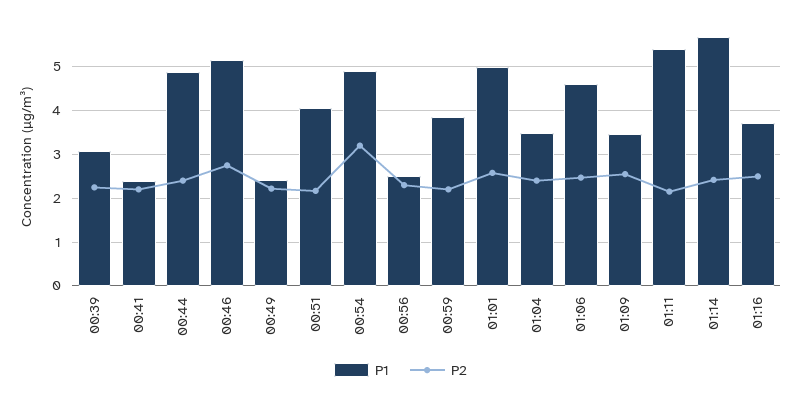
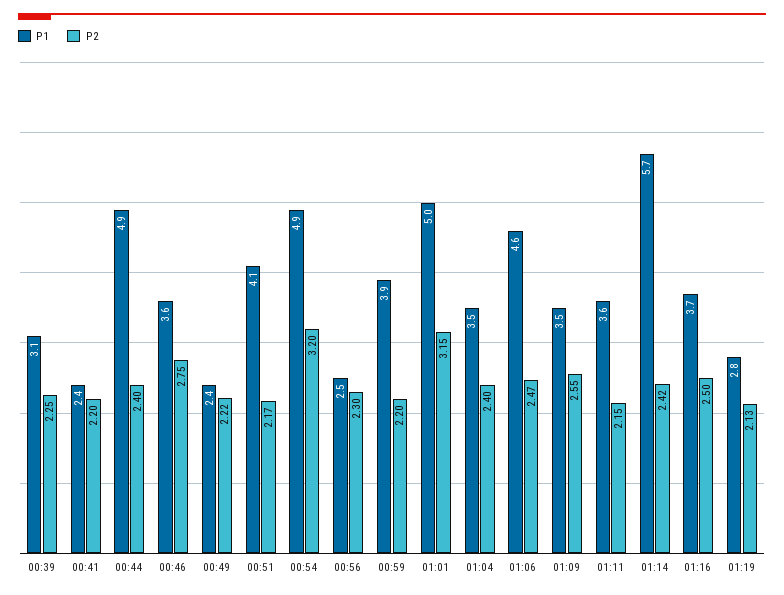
P1, 00:46: 5.2 -> 3.6
P2, 01:01: 2.6 -> 3.15
P1, 01:11: 5.4 -> 3.6
P1, 01:19: none -> 2.8
P2, 01:19: none -> 2.13

